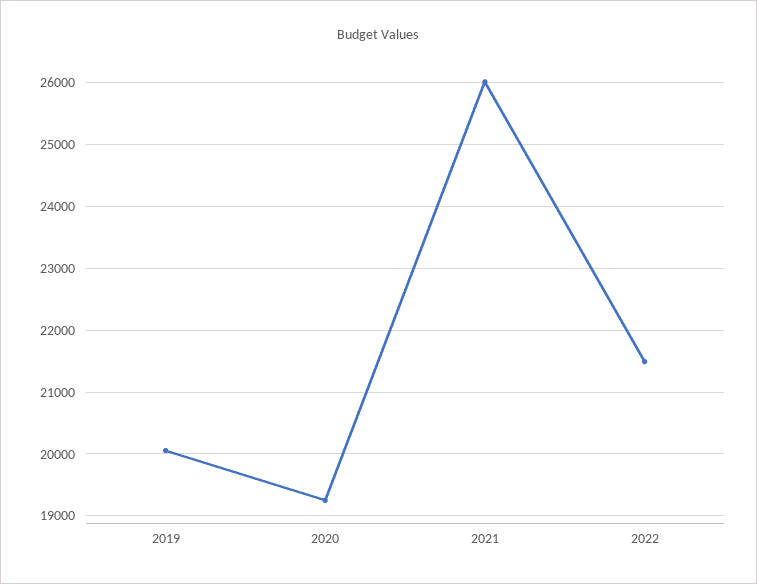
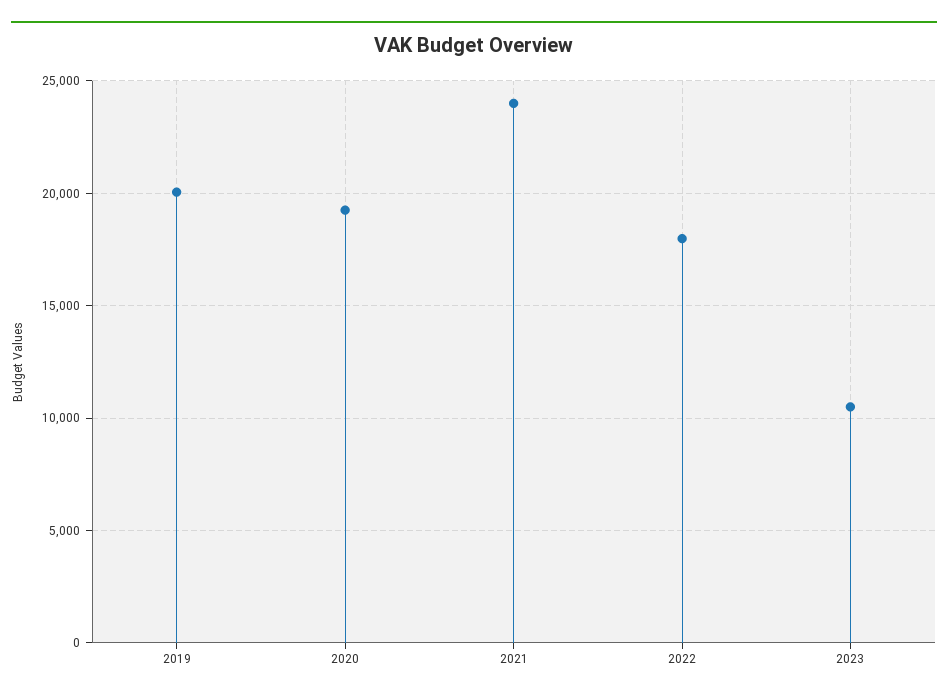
2021: 26000 -> 24000
2022: 21500 -> 18000
2023: none -> 10500

